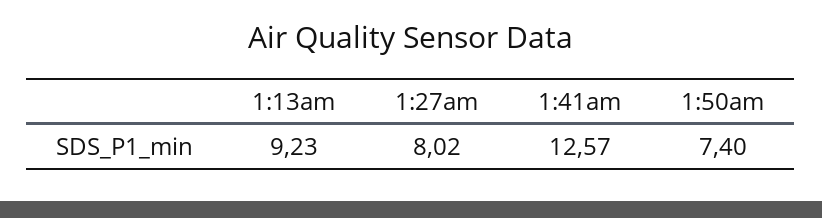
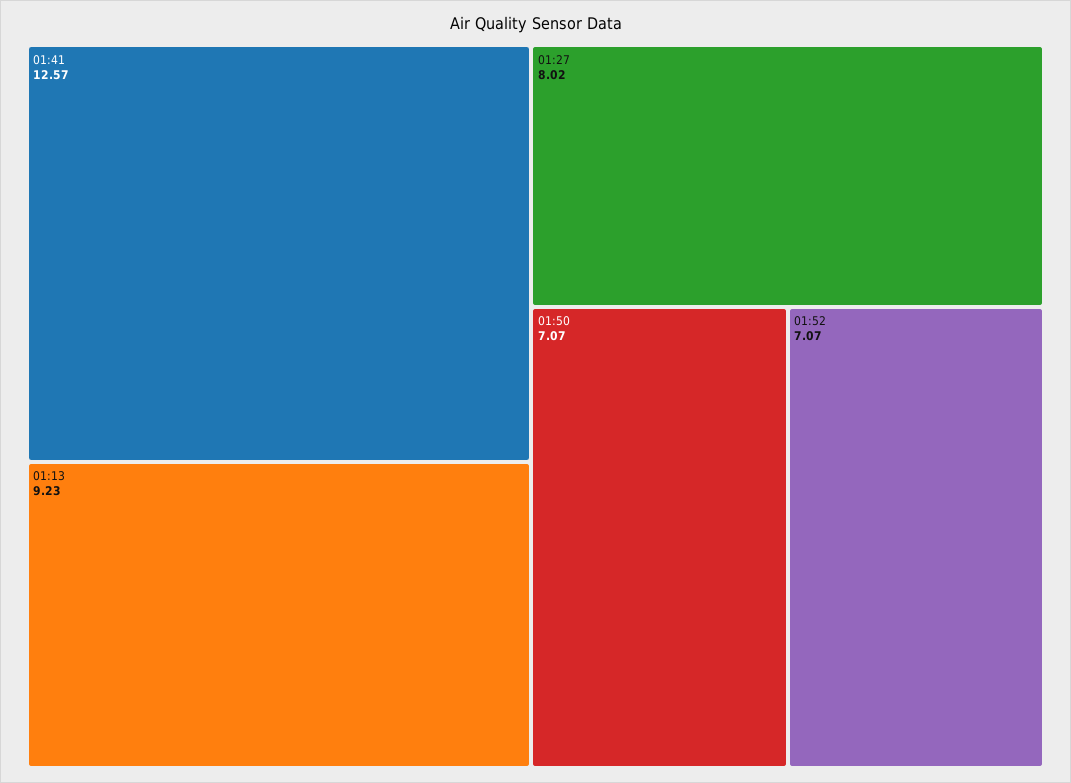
1:50am: 7.4 -> 7.07
01:52: none -> 7.07

